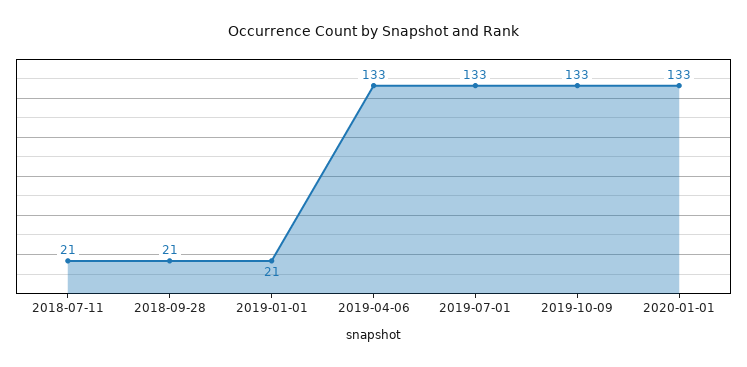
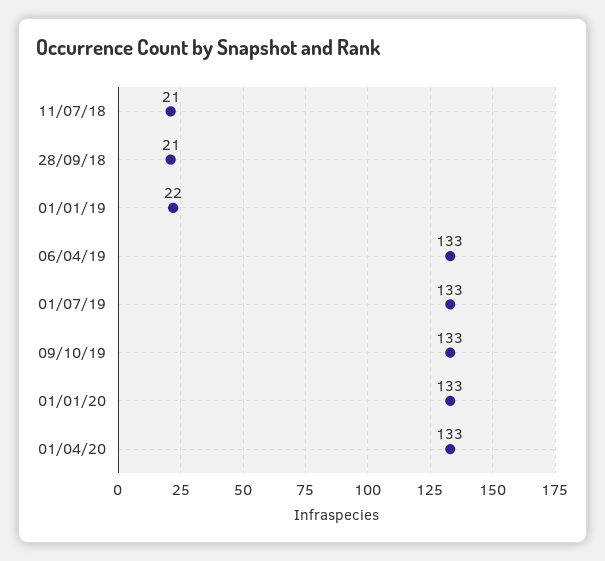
2019-01-01: 21 -> 22
01/04/20: none -> 133

